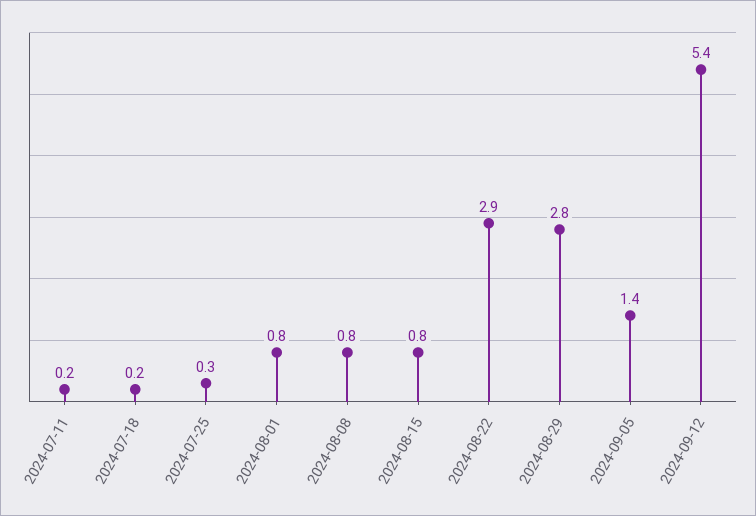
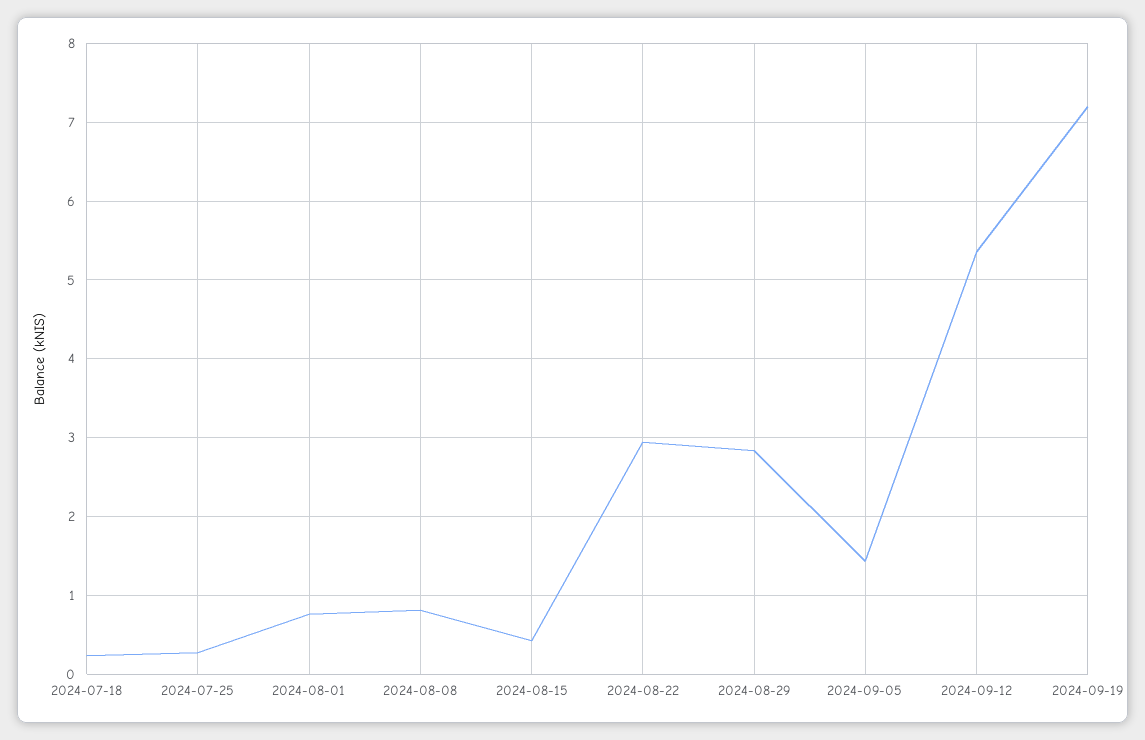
2024-07-11: 0.2 -> none
2024-08-15: 0.8 -> 0.4
2024-09-19: none -> 7.2

